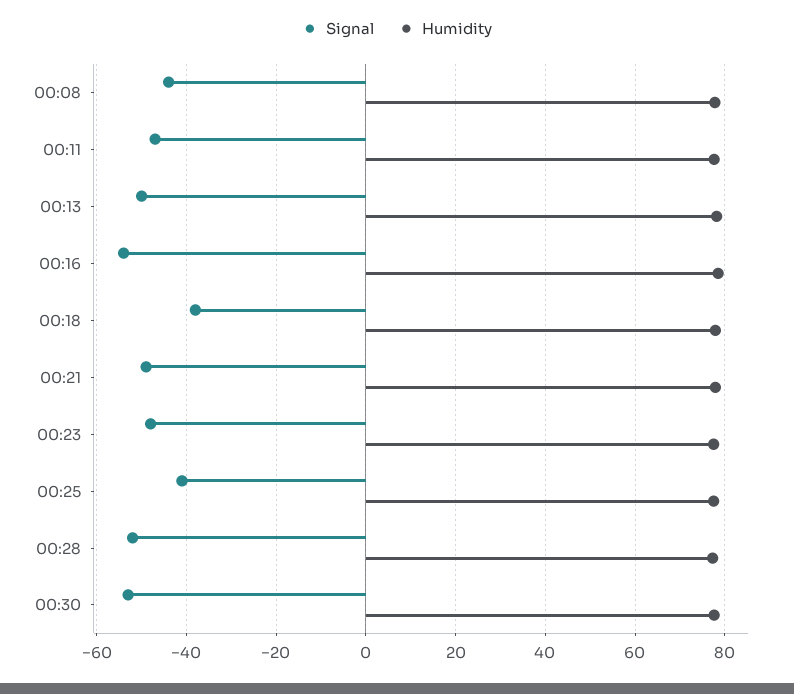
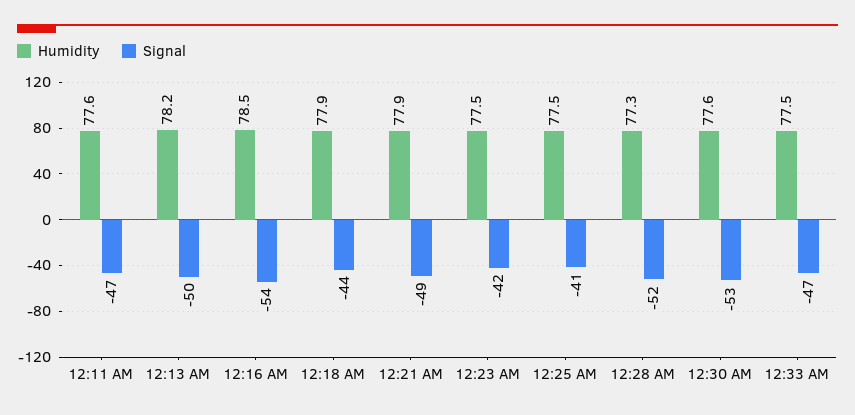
Signal, 00:08: -44 -> none
Humidity, 00:08: 78 -> none
Signal, 00:18: -38 -> -44
Signal, 00:23: -48 -> -42
Humidity, 12:33 AM: none -> 77.5
Signal, 12:33 AM: none -> -47

